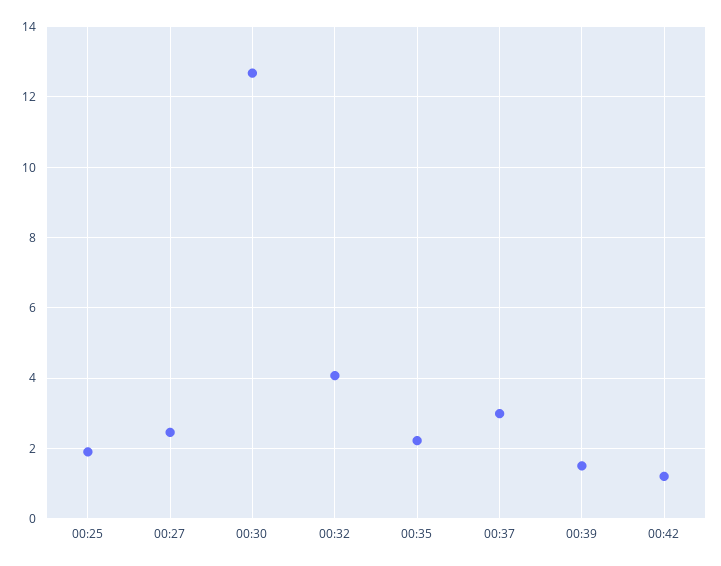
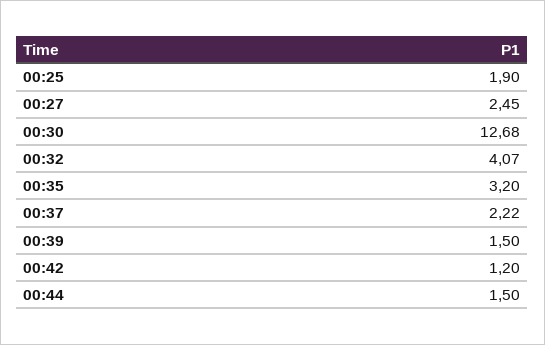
00:35: 2.2 -> 3.2
00:37: 3 -> 2.22
00:44: none -> 1.5

